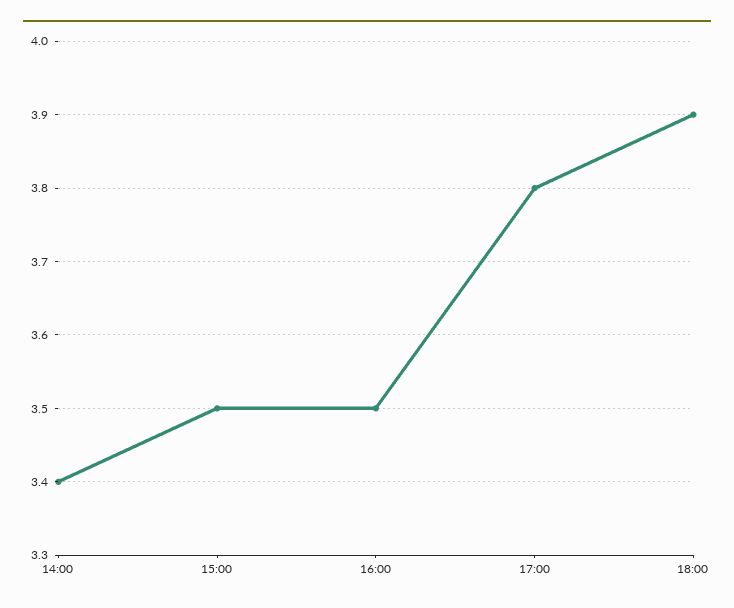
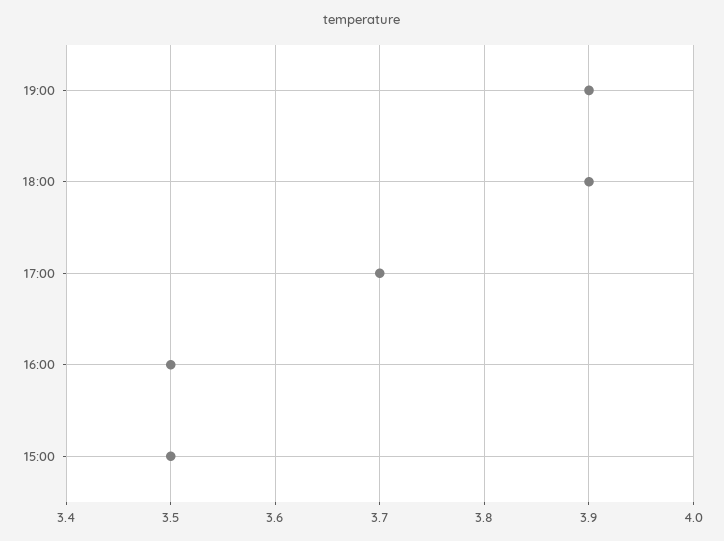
14:00: 3.4 -> none
17:00: 3.8 -> 3.7
19:00: none -> 3.9

